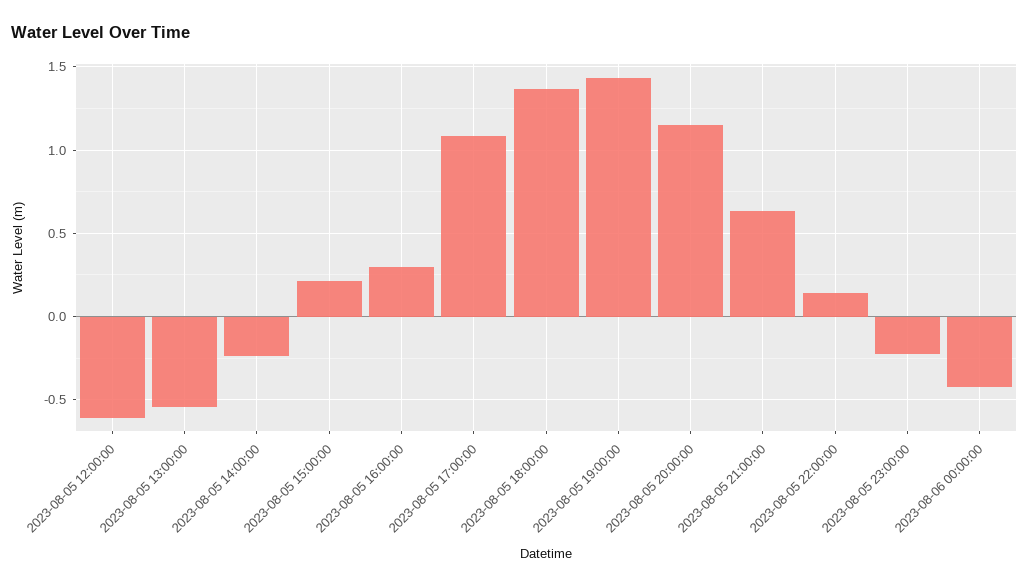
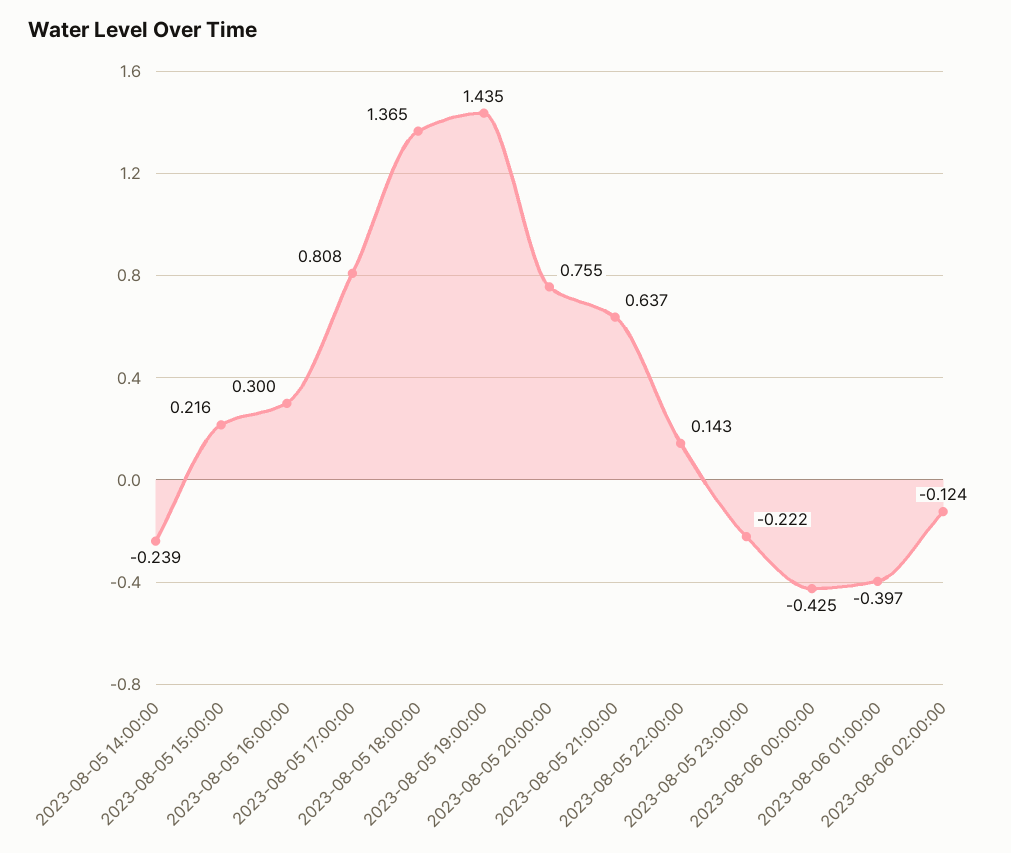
2023-08-05 12:00:00: -0.6 -> none
2023-08-05 13:00:00: -0.55 -> none
2023-08-05 17:00:00: 1.1 -> 0.808
2023-08-05 20:00:00: 1.15 -> 0.755
2023-08-06 01:00:00: none -> -0.397
2023-08-06 02:00:00: none -> -0.124

